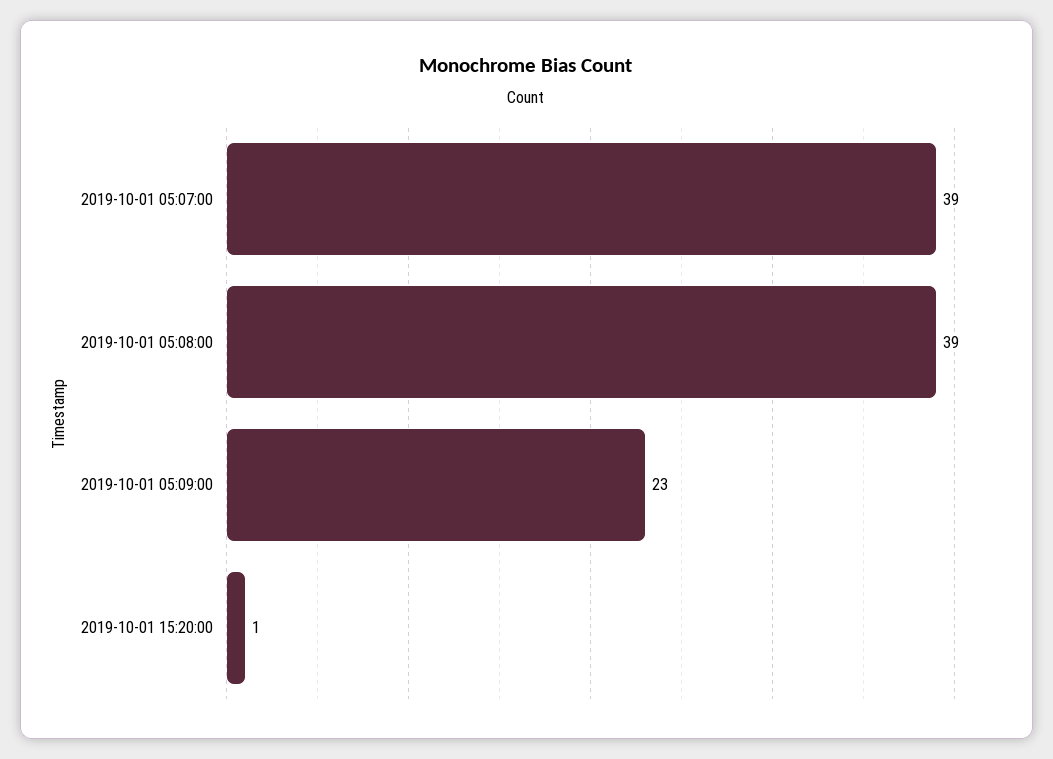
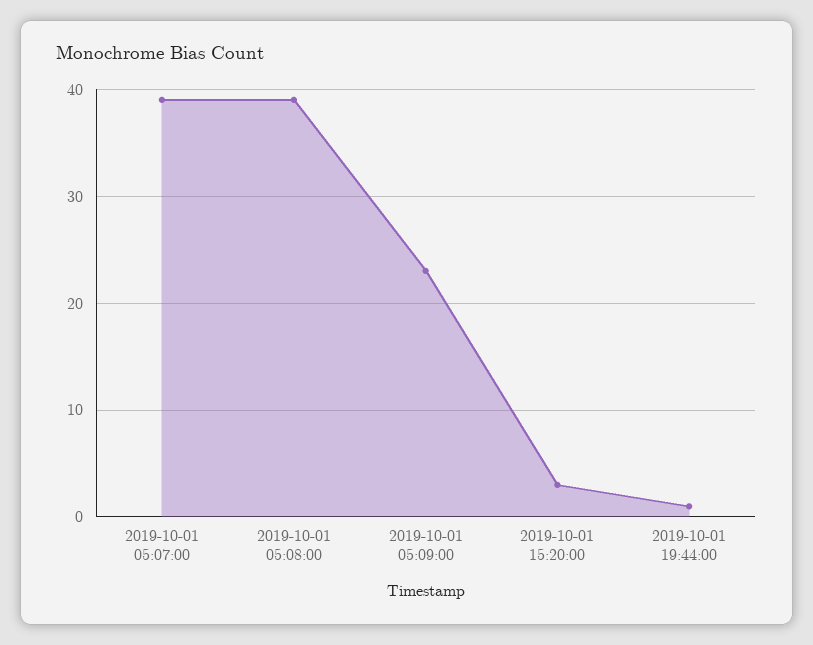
2019-10-01 15:20:00: 1 -> 3
2019-10-01 19:44:00: none -> 1

